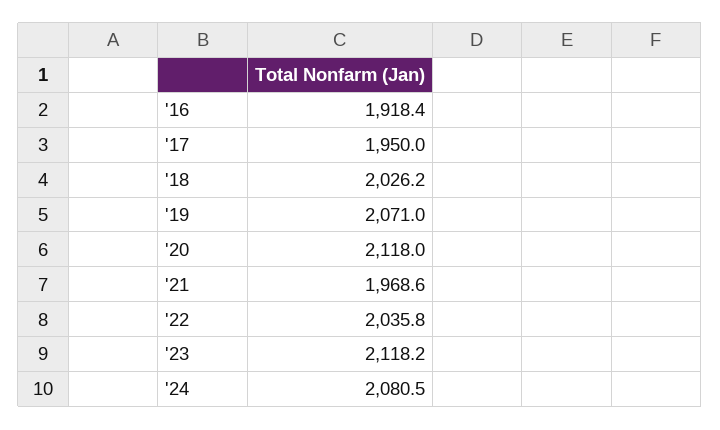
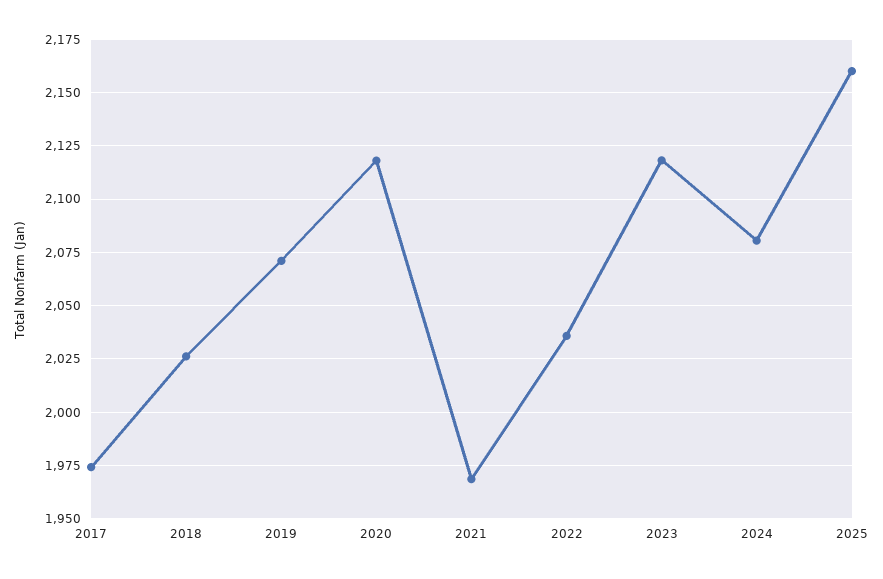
'16: 1918.4 -> none
'17: 1950 -> 1975
2025: none -> 2160

